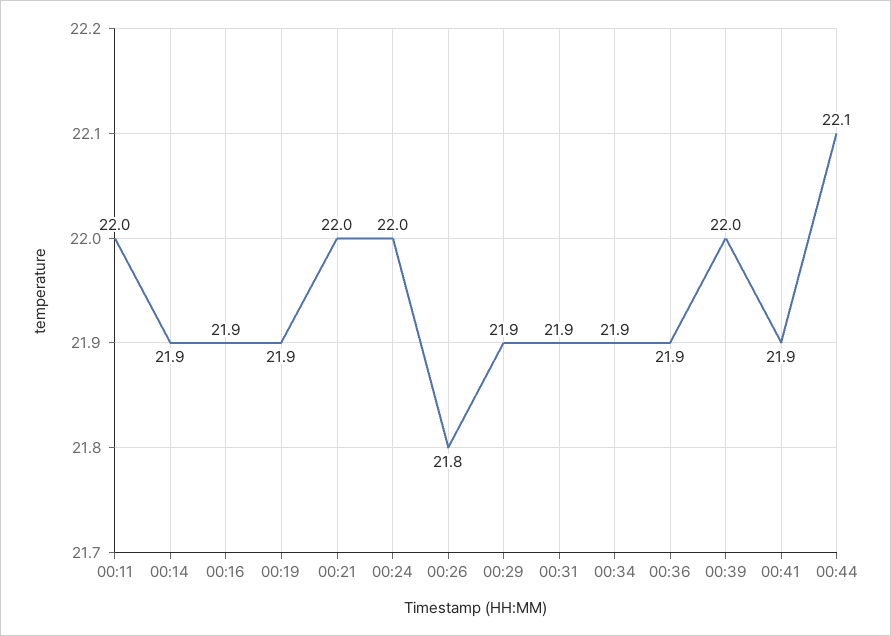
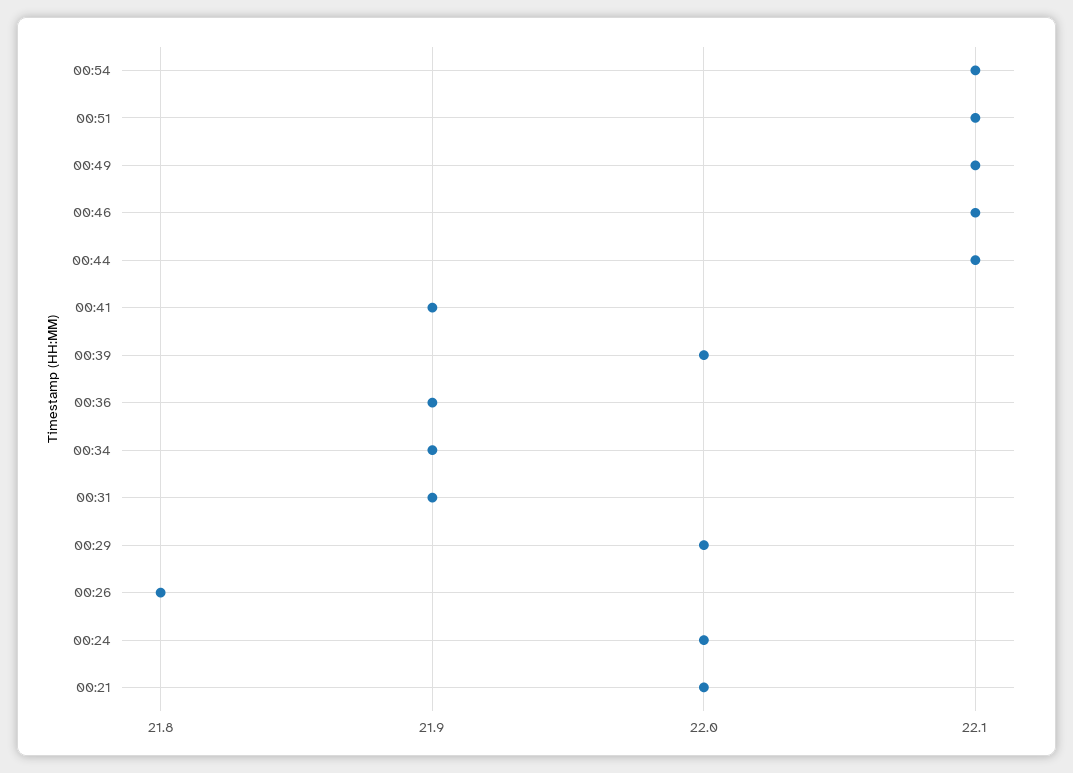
00:11: 22 -> none
00:14: 21.9 -> none
00:16: 21.9 -> none
00:19: 21.9 -> none
00:29: 21.9 -> 22
00:54: none -> 22.1
00:51: none -> 22.1
00:49: none -> 22.1
00:46: none -> 22.1

